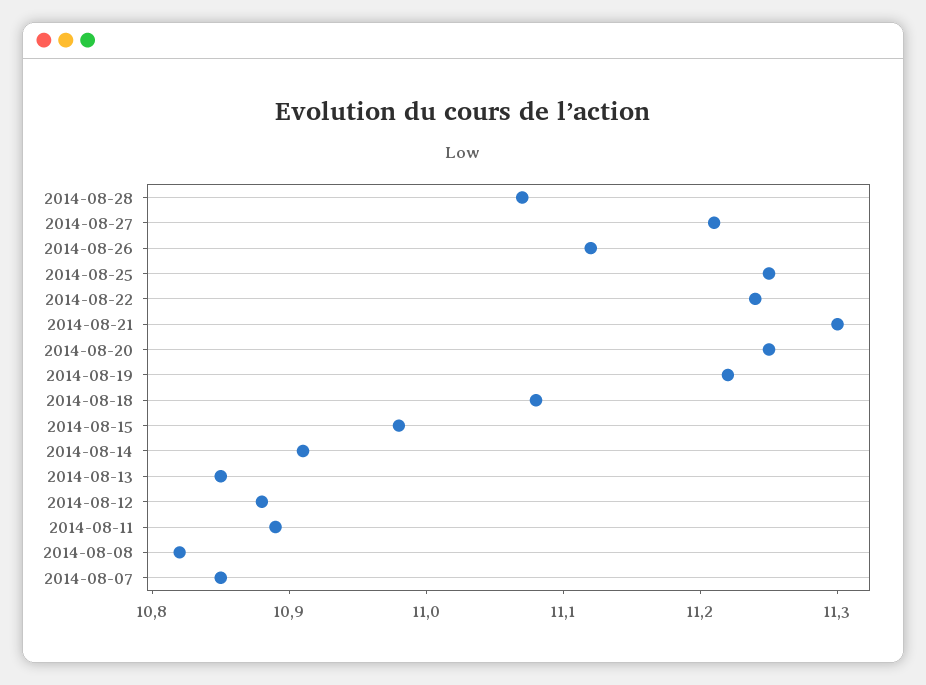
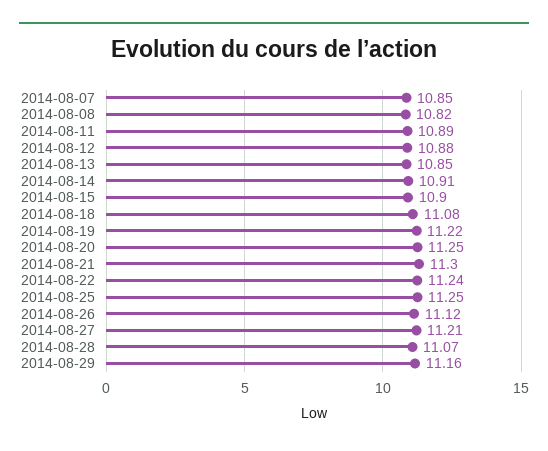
2014-08-15: 10.98 -> 10.9
2014-08-29: none -> 11.16

